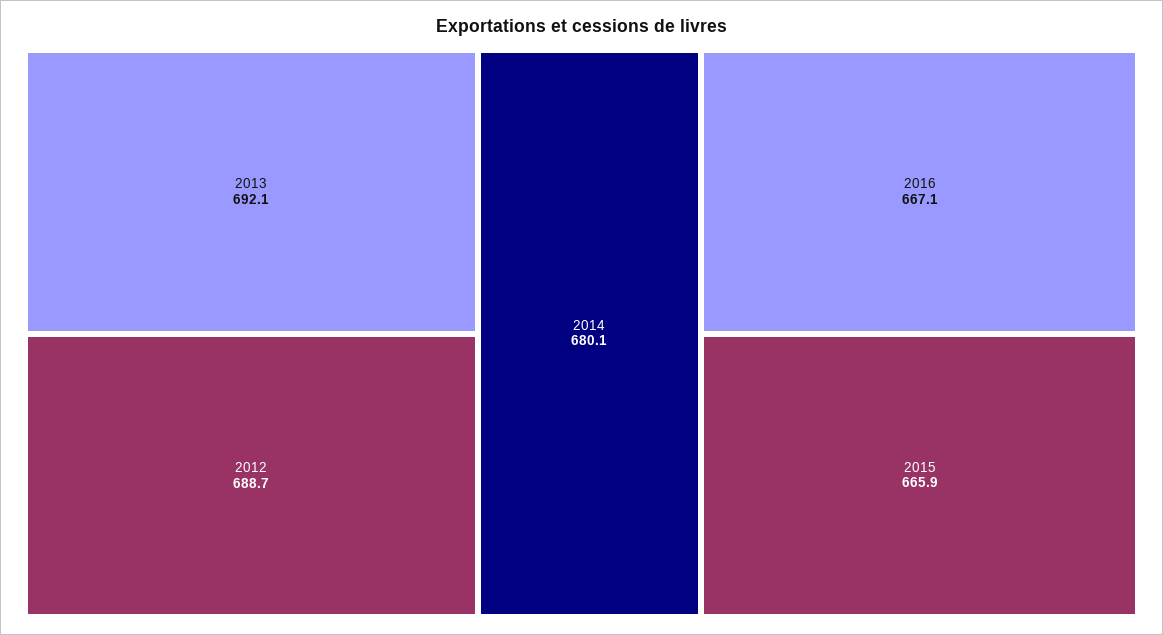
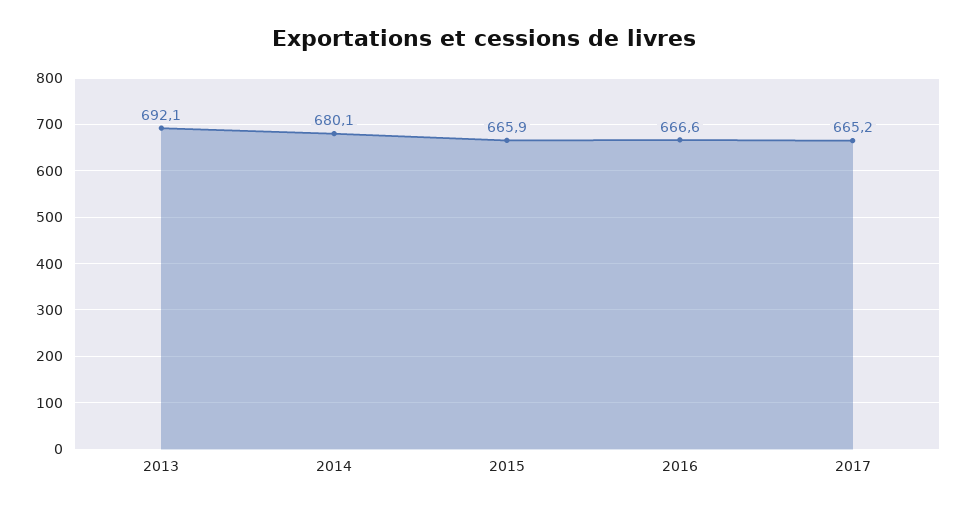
2012: 688.7 -> none
2016: 667.1 -> 666.6
2017: none -> 665.2

